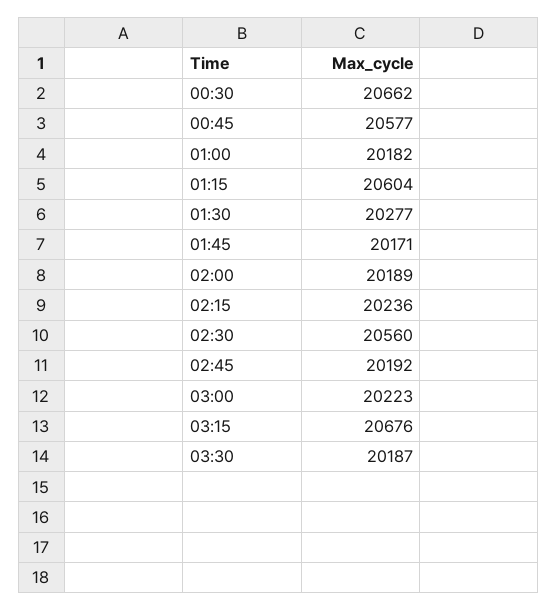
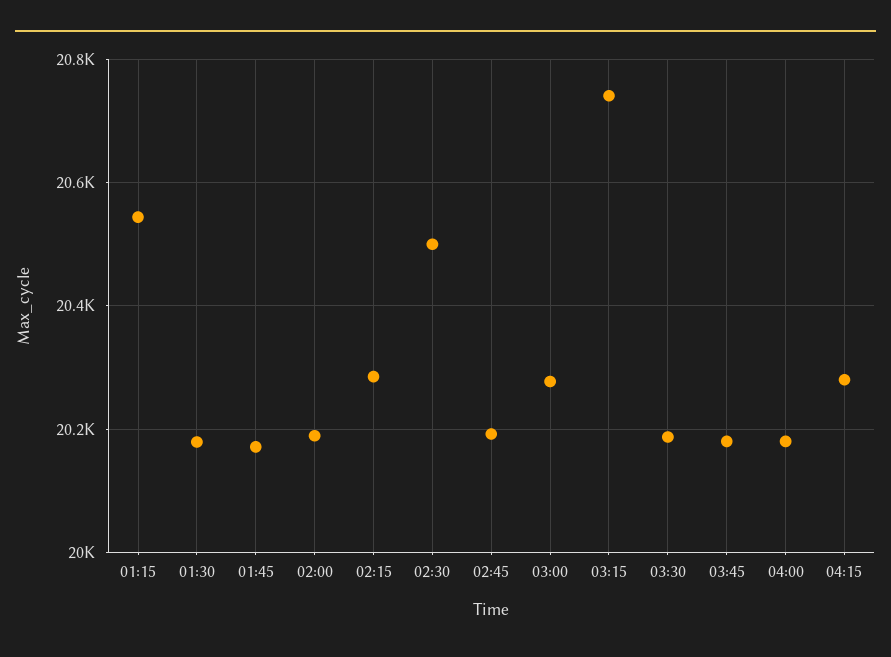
00:30: 20662 -> none
00:45: 20577 -> none
01:00: 20182 -> none
01:15: 20604 -> 20540
01:30: 20277 -> 20180
02:15: 20236 -> 20280
02:30: 20560 -> 20500
03:00: 20223 -> 20280
03:15: 20676 -> 20740
03:45: none -> 20180
04:00: none -> 20180
04:15: none -> 20280

